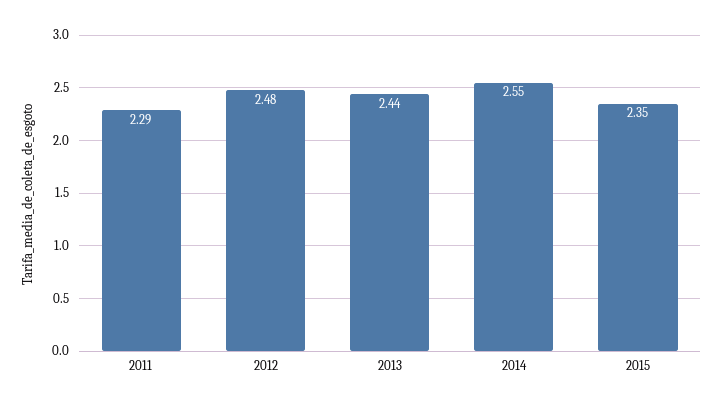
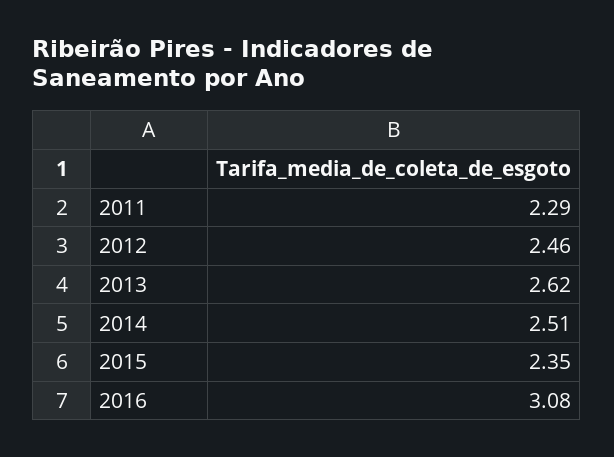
2012: 2.48 -> 2.46
2013: 2.44 -> 2.62
2014: 2.55 -> 2.51
2016: none -> 3.08

